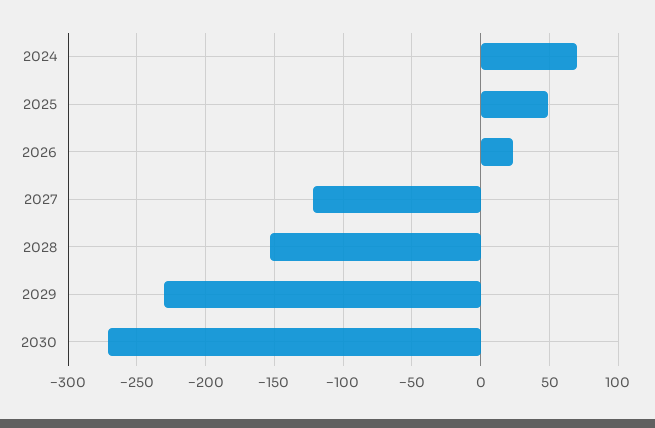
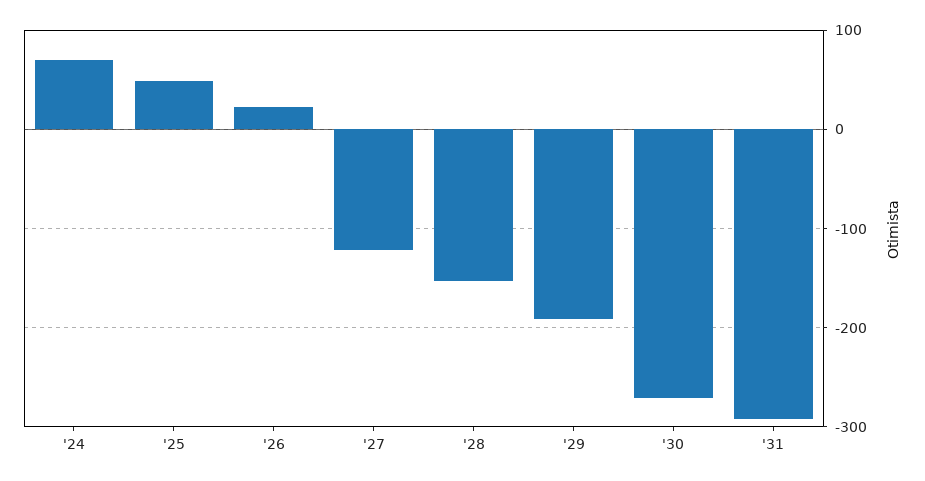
2029: -230 -> -190
'31: none -> -290

